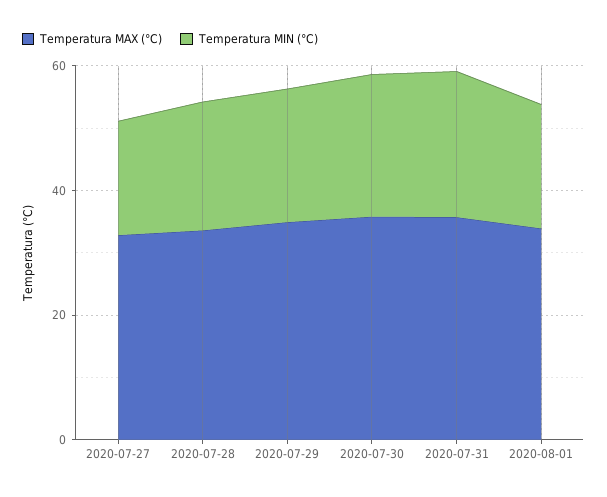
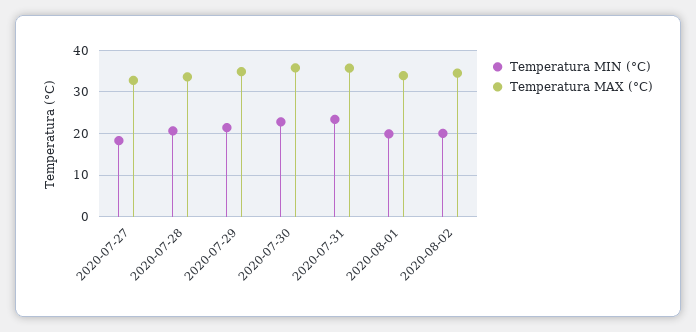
Temperatura MIN (°C), 2020-08-02: none -> 20
Temperatura MAX (°C), 2020-08-02: none -> 34

